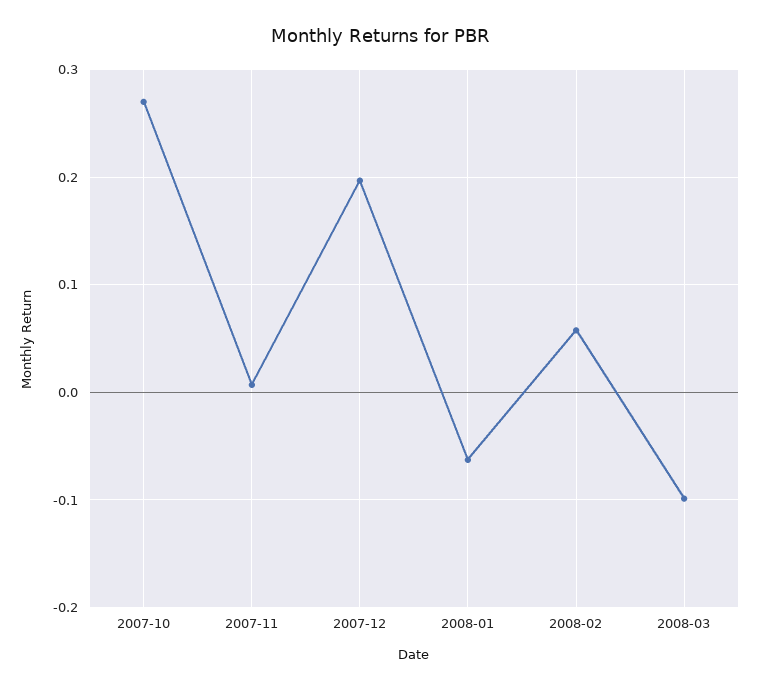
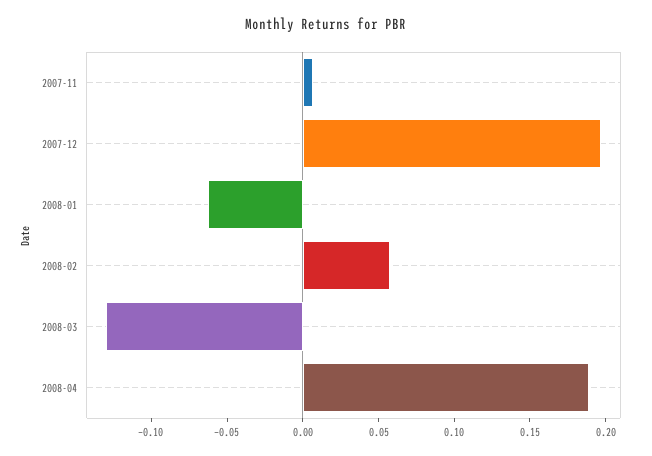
2007-10: 0.27 -> none
2008-03: -0.1 -> -0.13
2008-04: none -> 0.19

